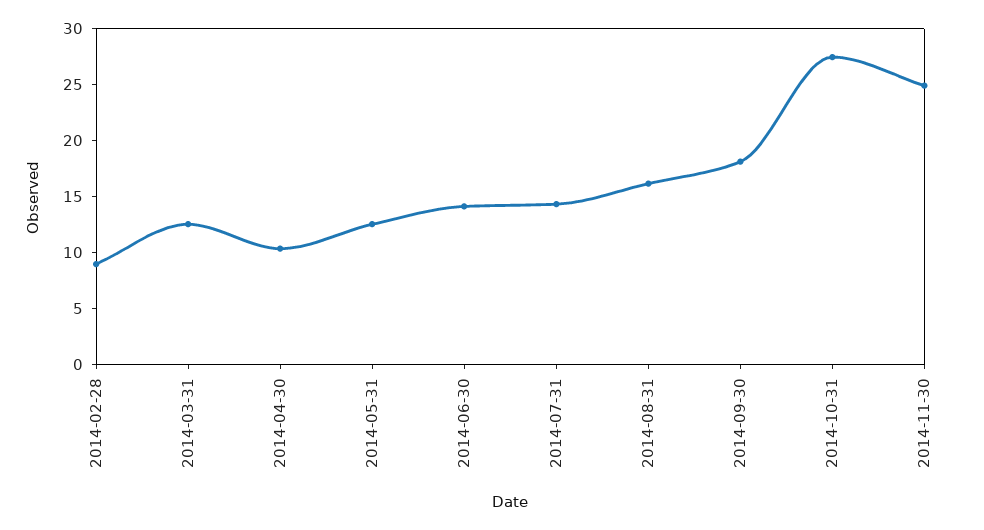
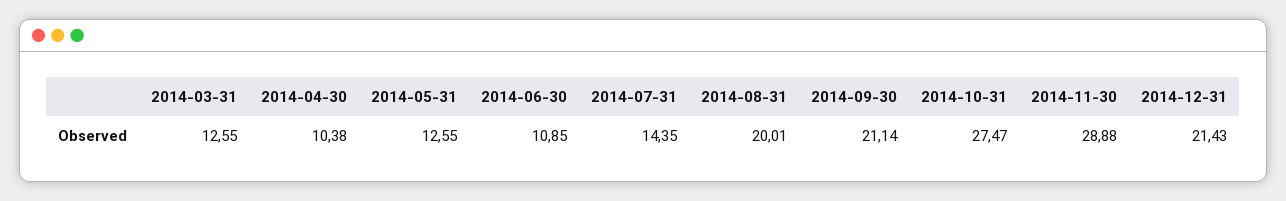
2014-02-28: 9 -> none
2014-06-30: 14 -> 10.85
2014-08-31: 16 -> 20.01
2014-09-30: 18 -> 21.14
2014-11-30: 25 -> 28.88
2014-12-31: none -> 21.43

